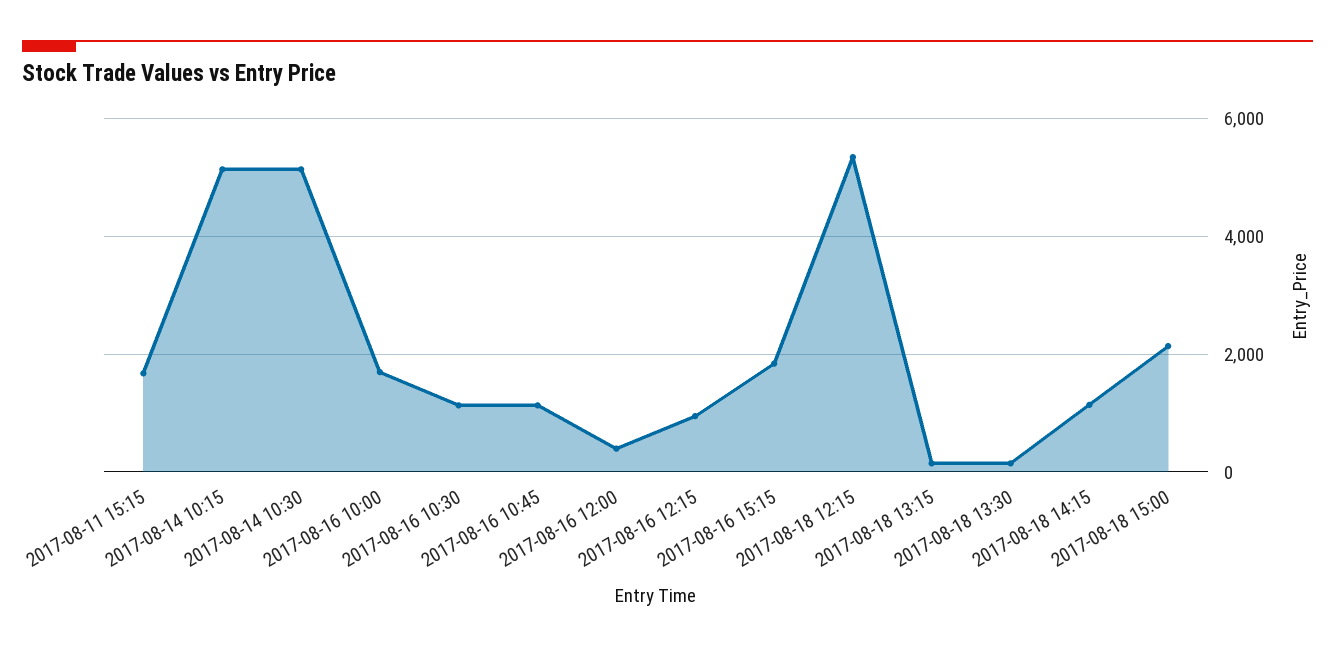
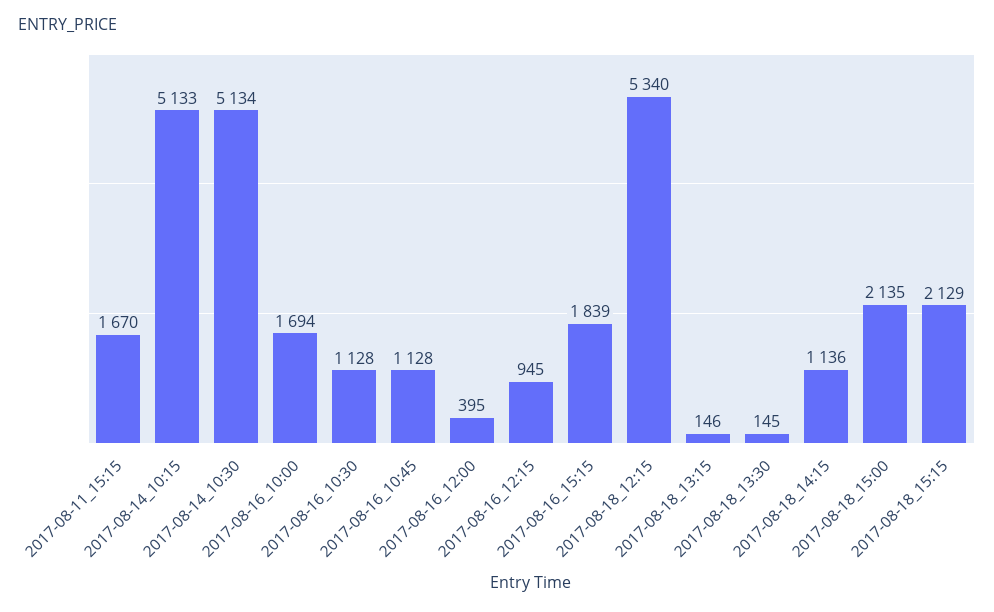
2017-08-18_15:15: none -> 2129

